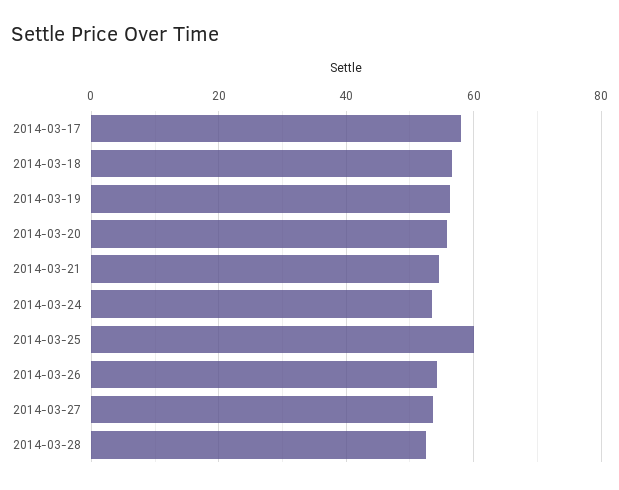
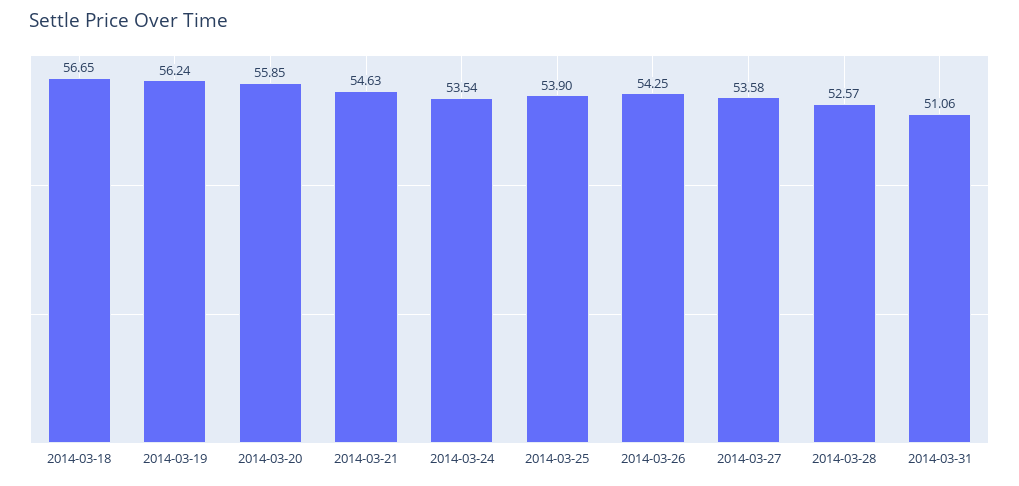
2014-03-17: 58 -> none
2014-03-25: 60 -> 53.9
2014-03-31: none -> 51.06

